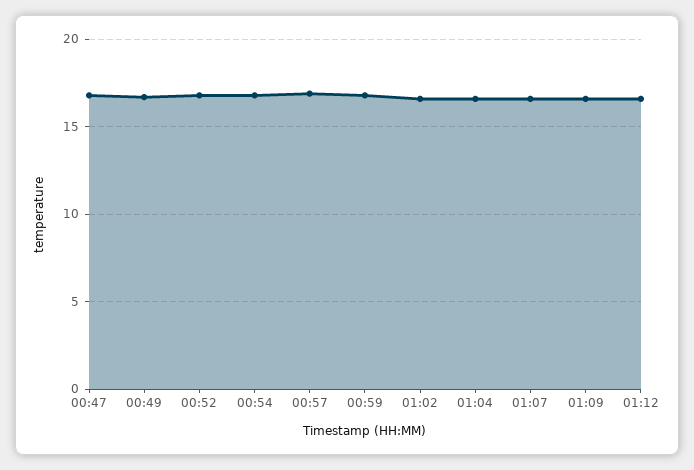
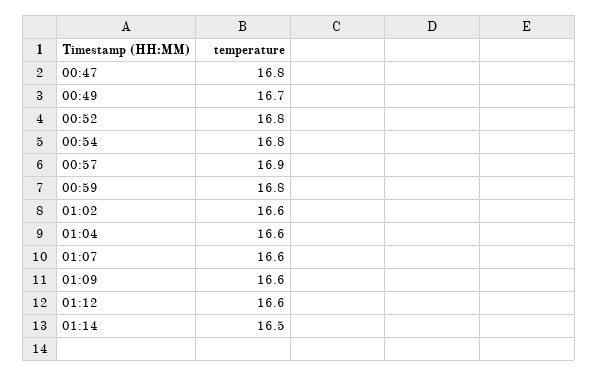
01:14: none -> 16.5

